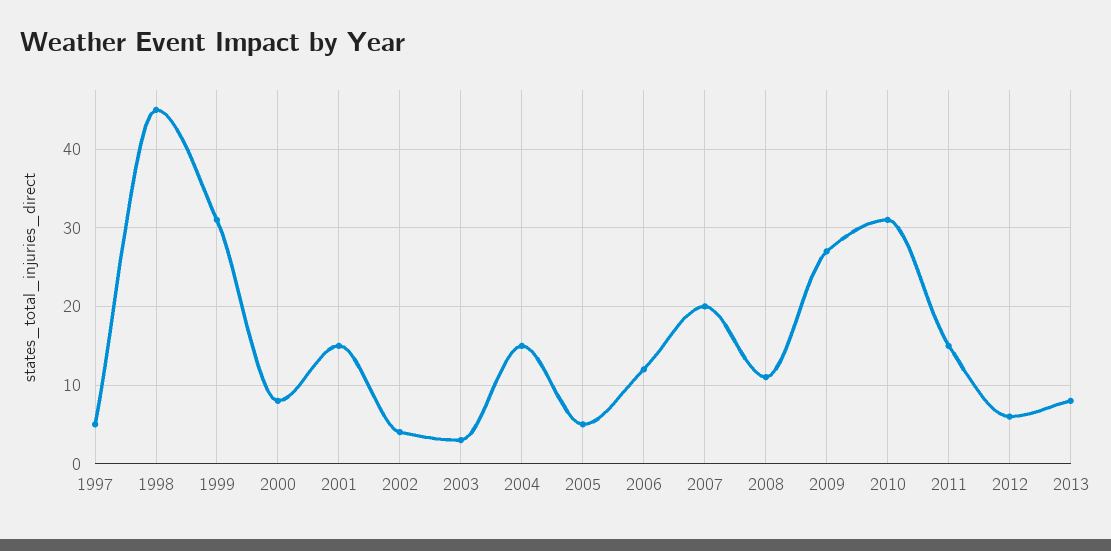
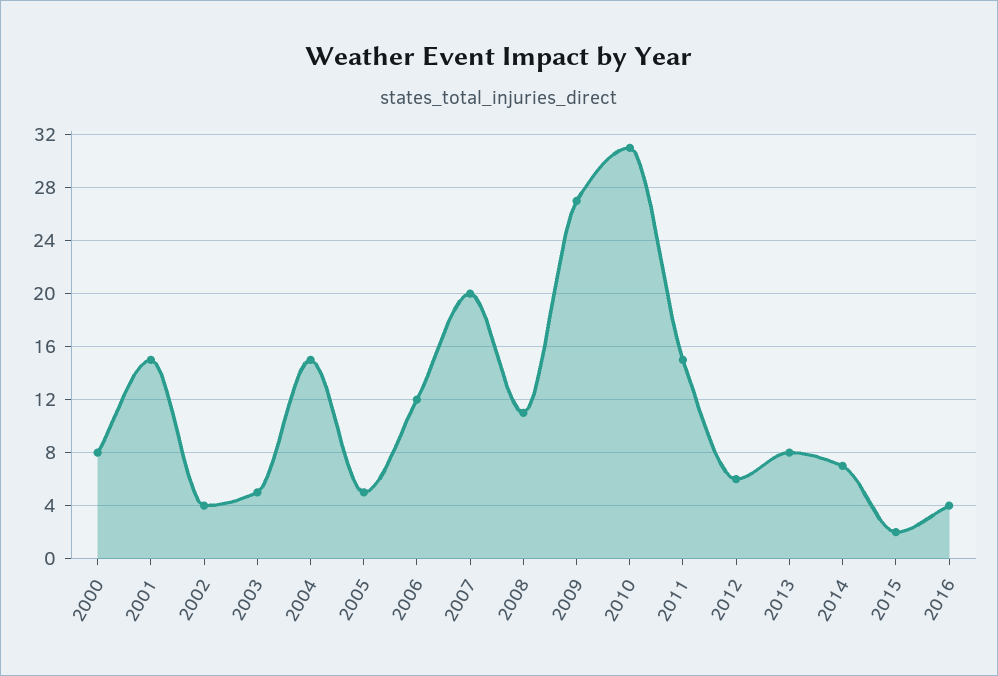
1997: 5 -> none
1998: 45 -> none
1999: 31 -> none
2003: 3 -> 5
2014: none -> 7
2015: none -> 2
2016: none -> 4

